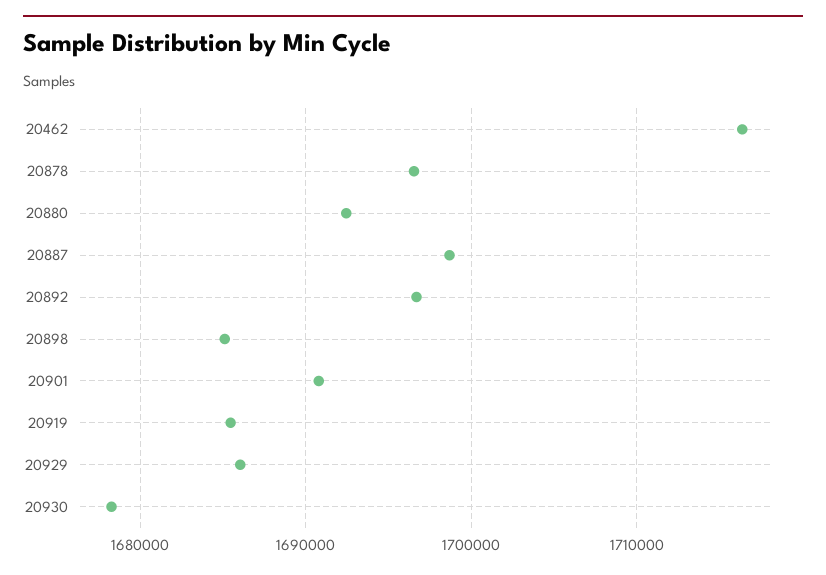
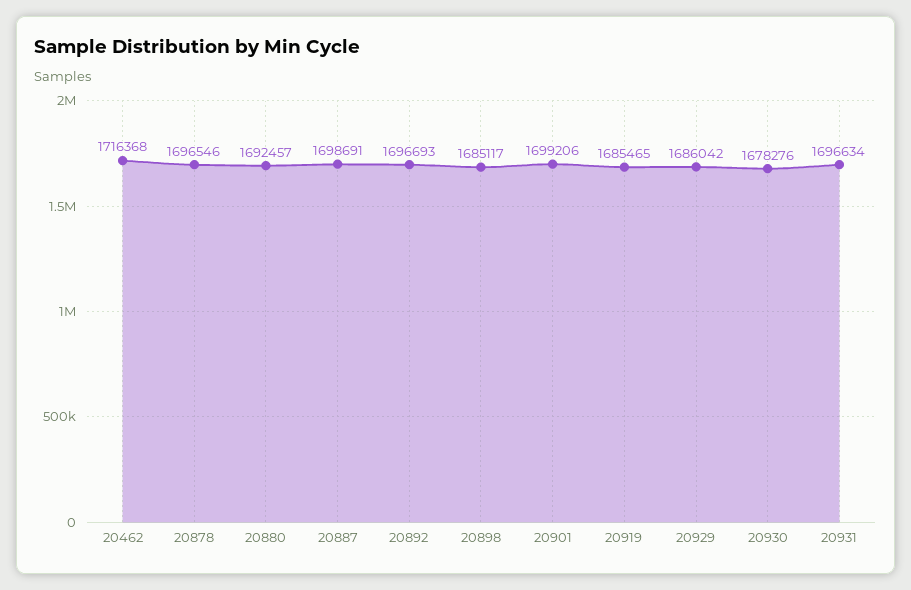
20901: 1691000 -> 1699206
20931: none -> 1696634

